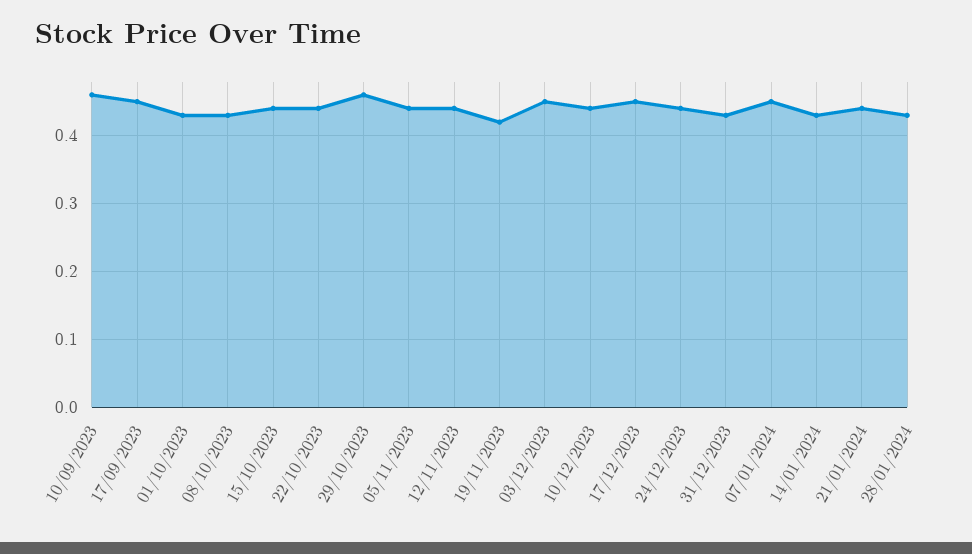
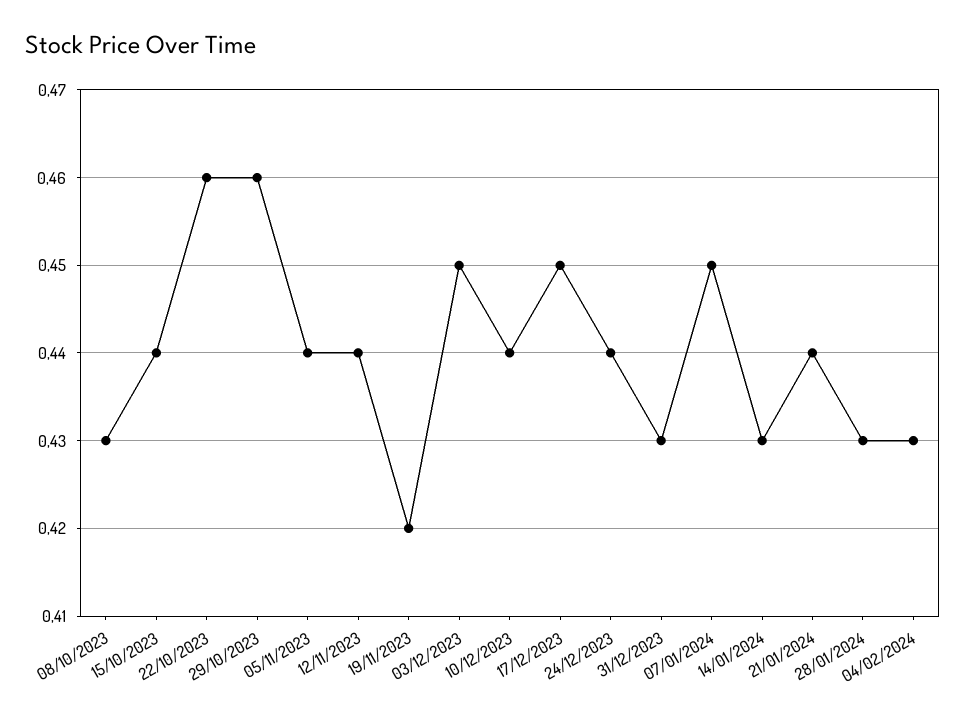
10/09/2023: 0.46 -> none
17/09/2023: 0.45 -> none
01/10/2023: 0.43 -> none
22/10/2023: 0.44 -> 0.46
04/02/2024: none -> 0.43

